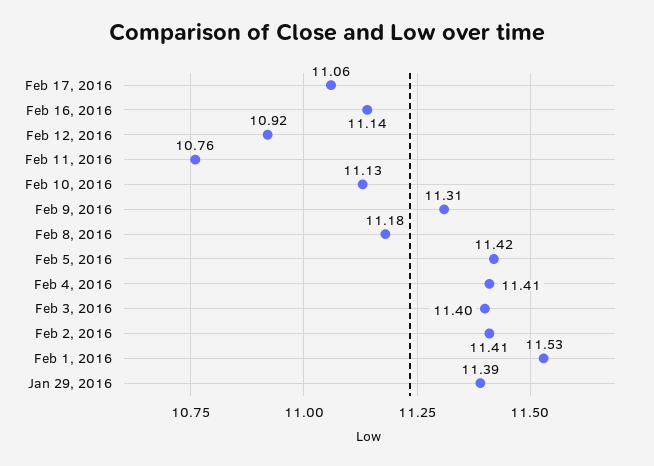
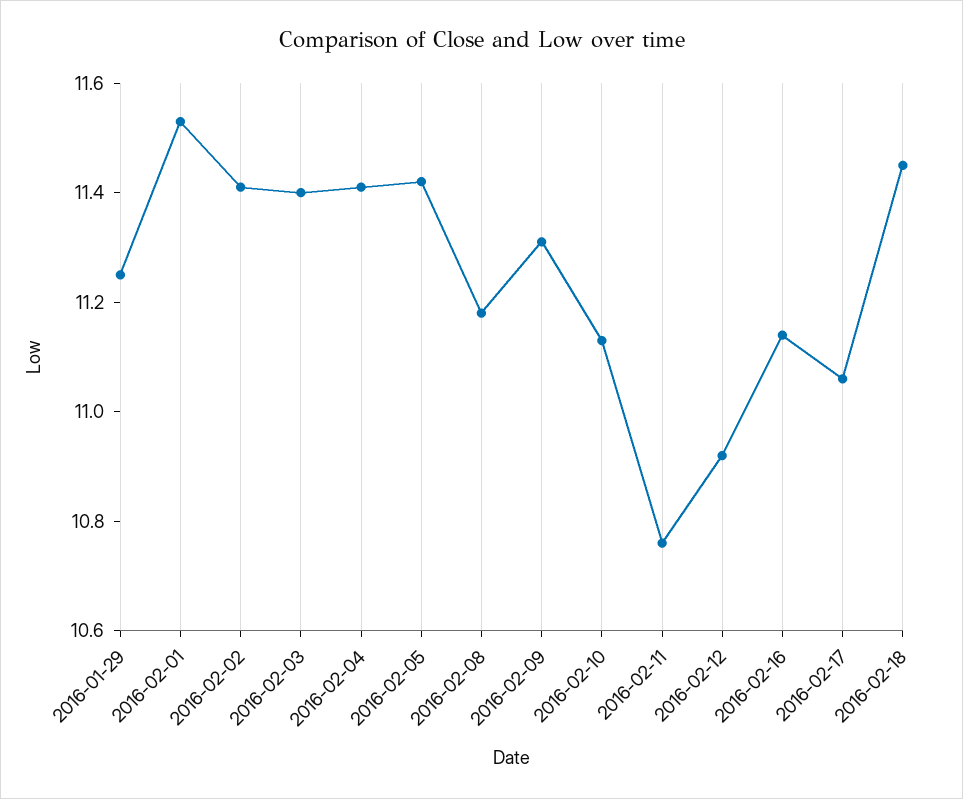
Jan 29, 2016: 11.39 -> 11.25
2016-02-18: none -> 11.45

